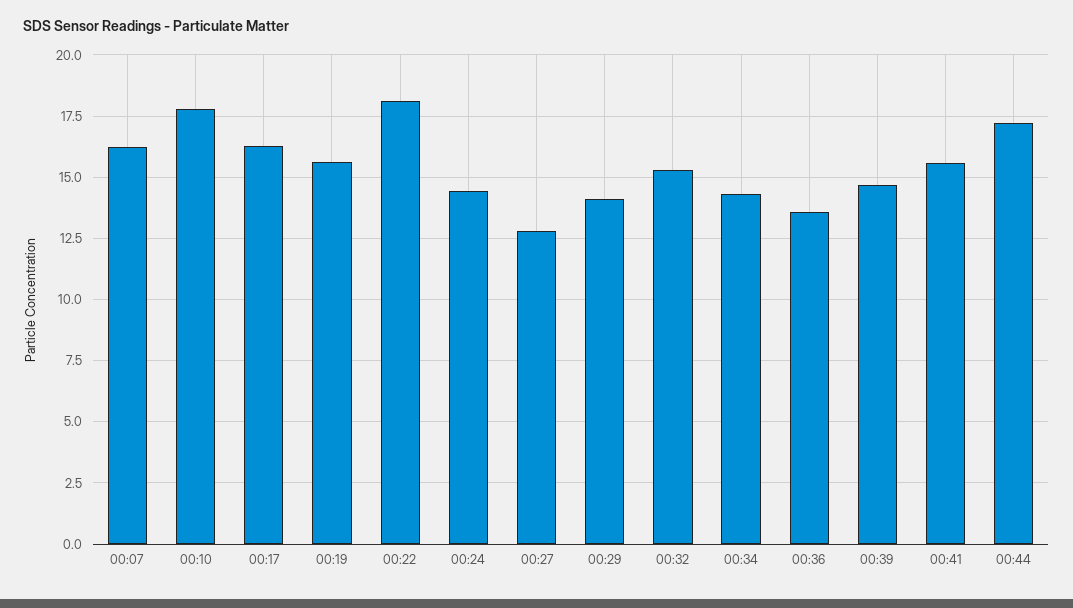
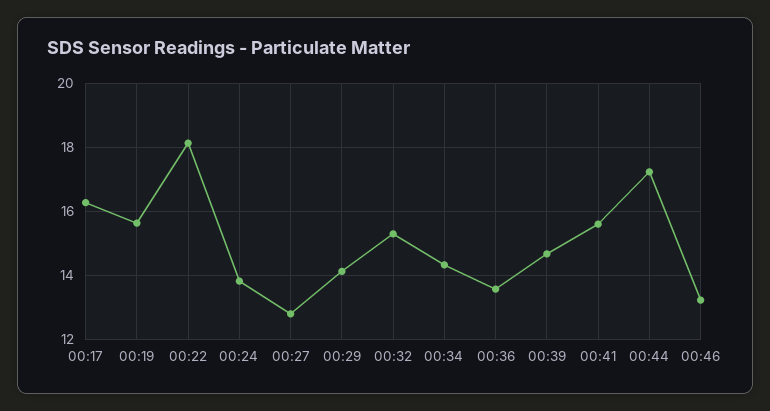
00:07: 16.25 -> none
00:10: 17.75 -> none
00:24: 14.5 -> 13.8
00:46: none -> 13.2

